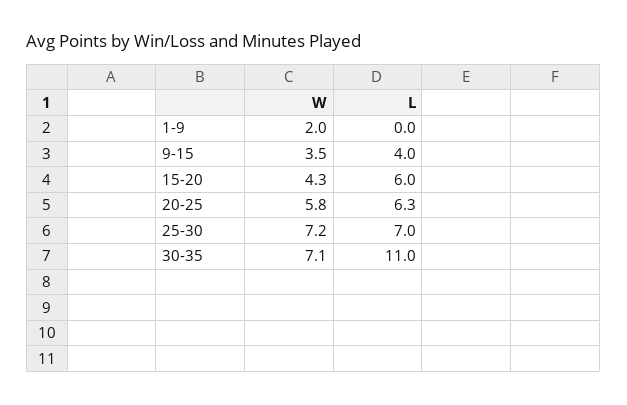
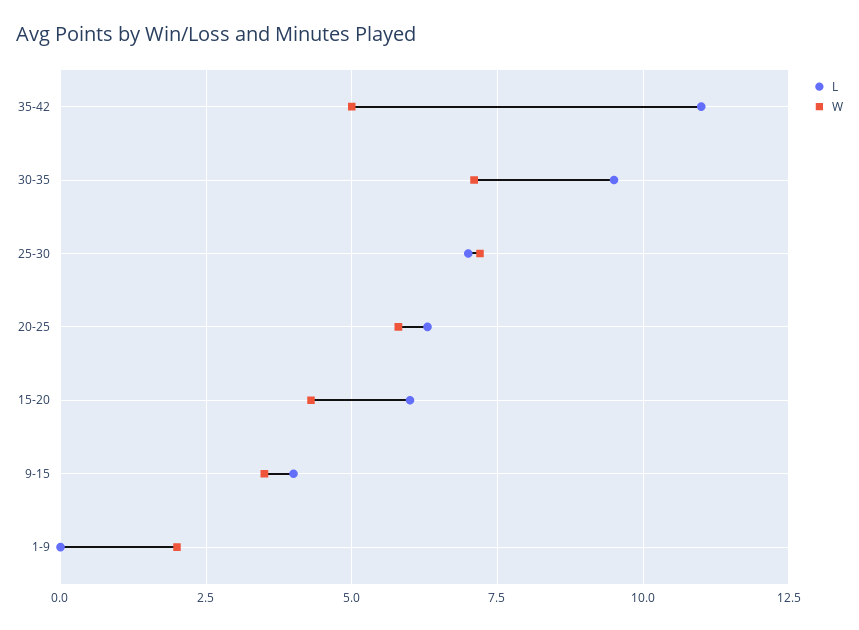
L, 30-35: 11 -> 9.5
L, 35-42: none -> 11
W, 35-42: none -> 5

